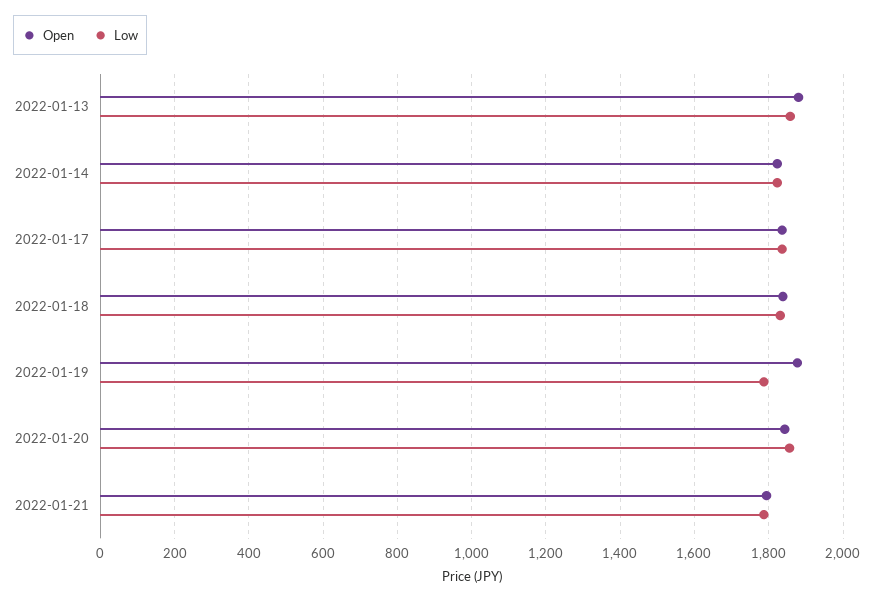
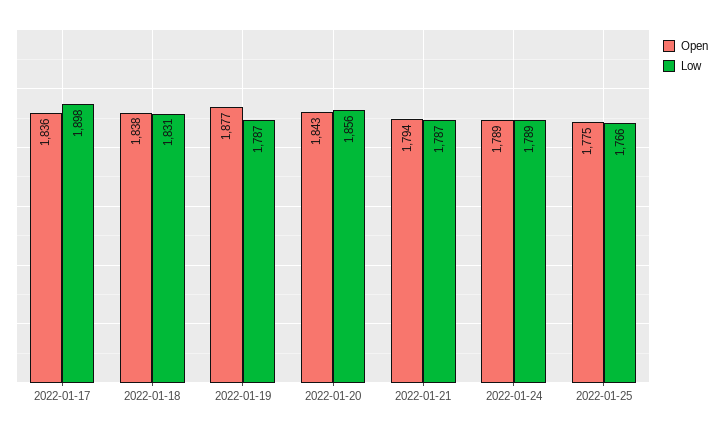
Open, 2022-01-13: 1880 -> none
Low, 2022-01-13: 1860 -> none
Open, 2022-01-14: 1820 -> none
Low, 2022-01-14: 1820 -> none
Low, 2022-01-17: 1840 -> 1898
Open, 2022-01-24: none -> 1789
Low, 2022-01-24: none -> 1789
Open, 2022-01-25: none -> 1775
Low, 2022-01-25: none -> 1766

